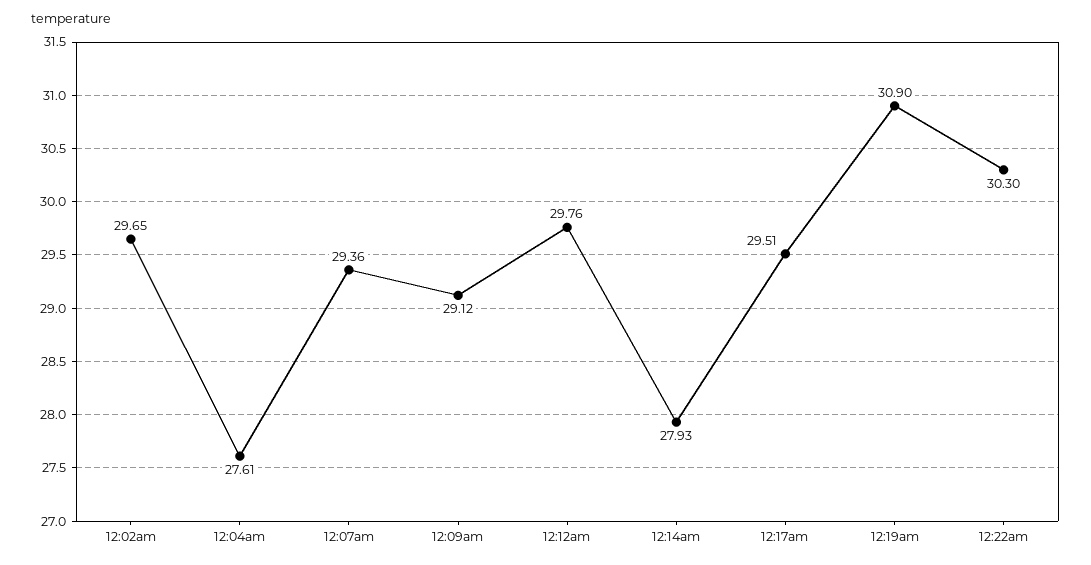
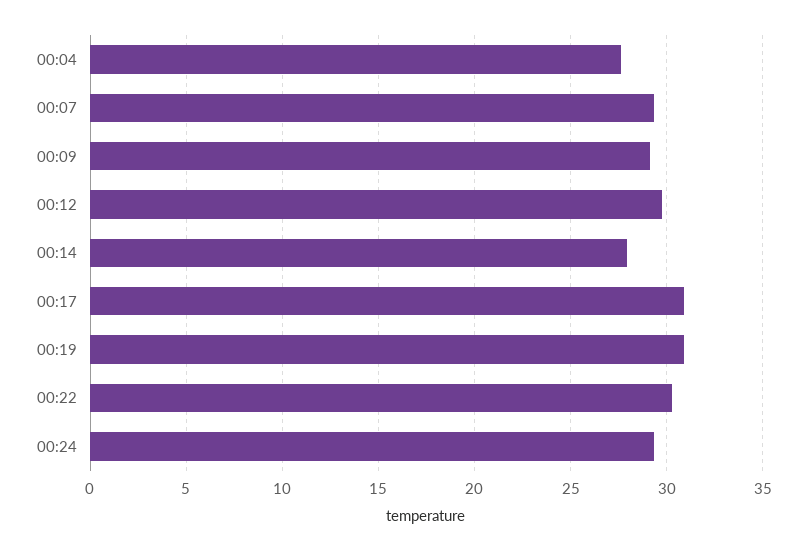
12:02am: 29.65 -> none
12:17am: 29.51 -> 31
00:24: none -> 29.5

